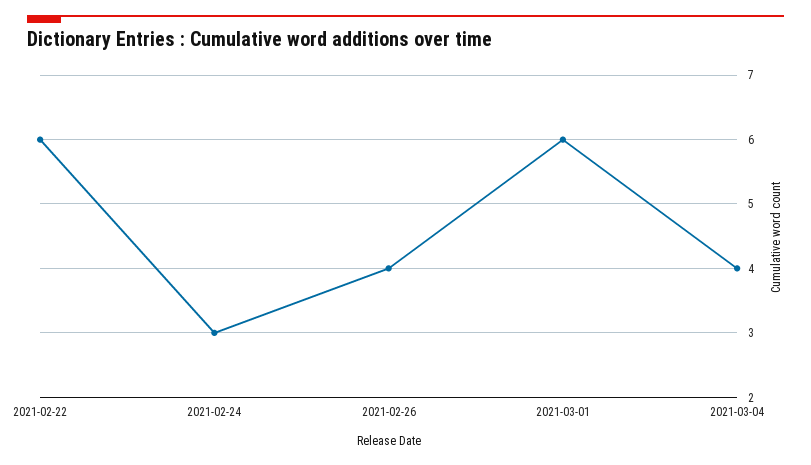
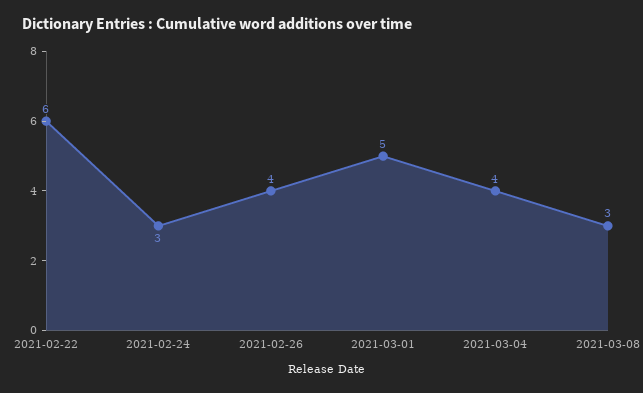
2021-03-01: 6 -> 5
2021-03-08: none -> 3

